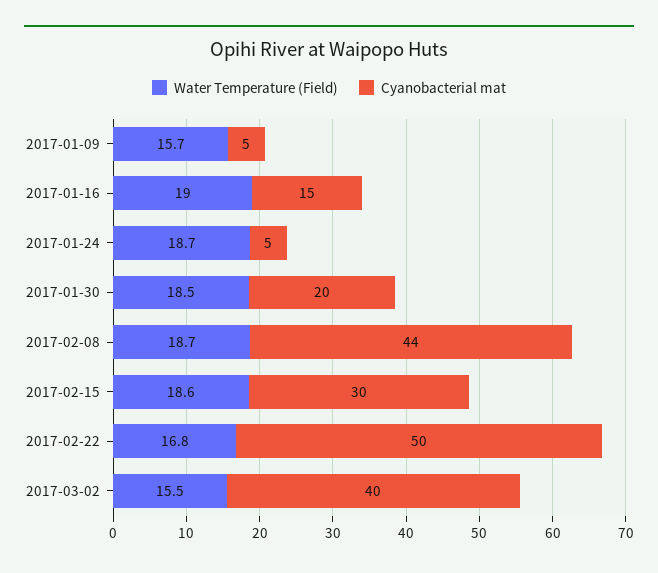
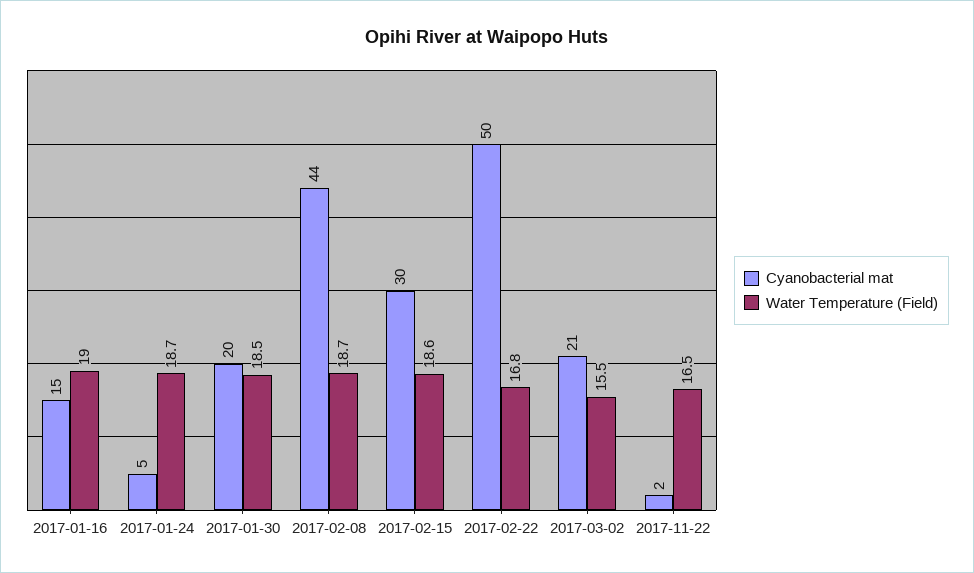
Water Temperature (Field), 2017-01-09: 15.7 -> none
Cyanobacterial mat, 2017-01-09: 5 -> none
Cyanobacterial mat, 2017-03-02: 40 -> 21
Cyanobacterial mat, 2017-11-22: none -> 2
Water Temperature (Field), 2017-11-22: none -> 16.5

